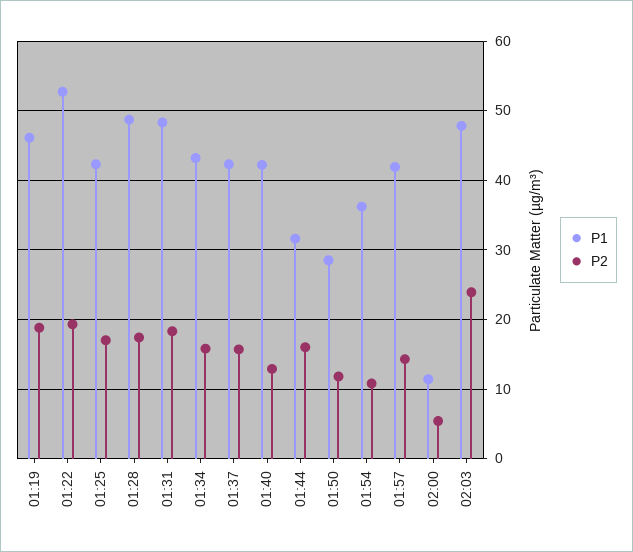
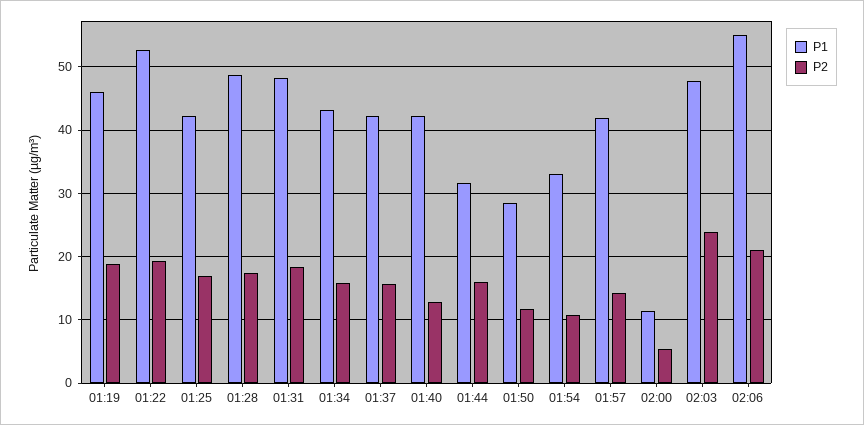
P1, 01:54: 36 -> 33
P1, 02:06: none -> 55
P2, 02:06: none -> 21

